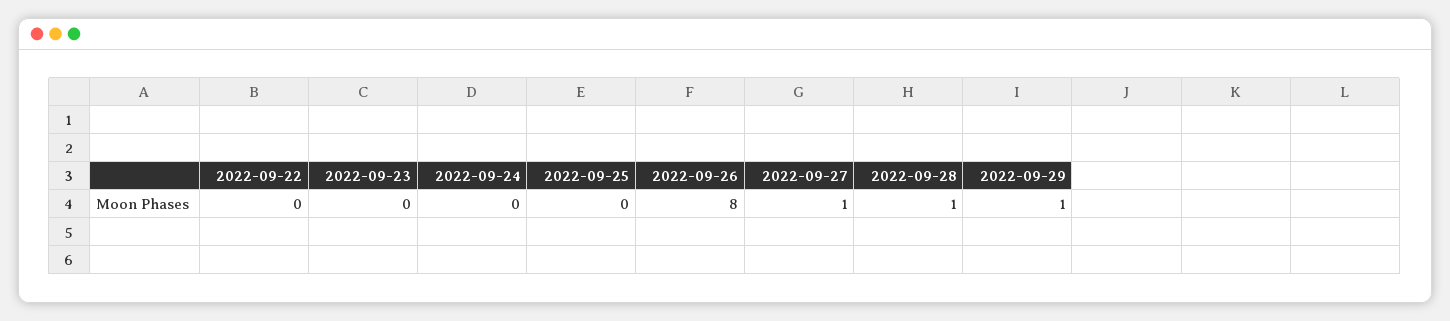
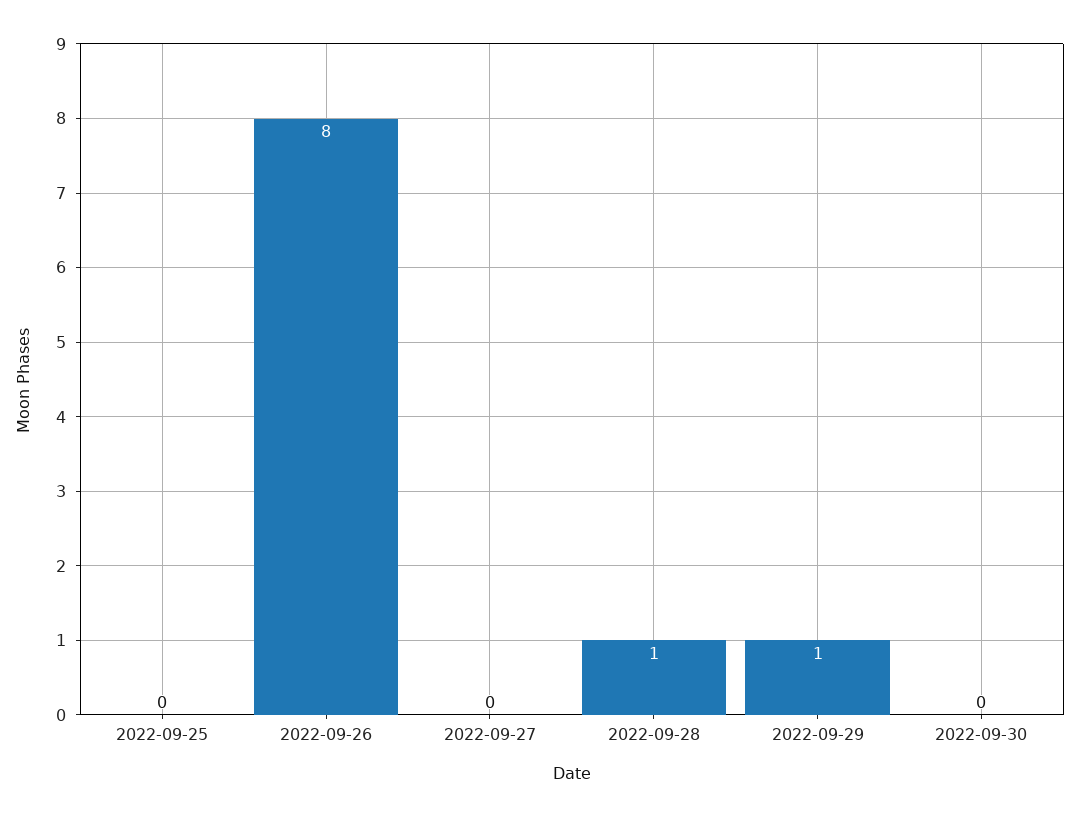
2022-09-22: 0 -> none
2022-09-23: 0 -> none
2022-09-24: 0 -> none
2022-09-27: 1 -> 0
2022-09-30: none -> 0

